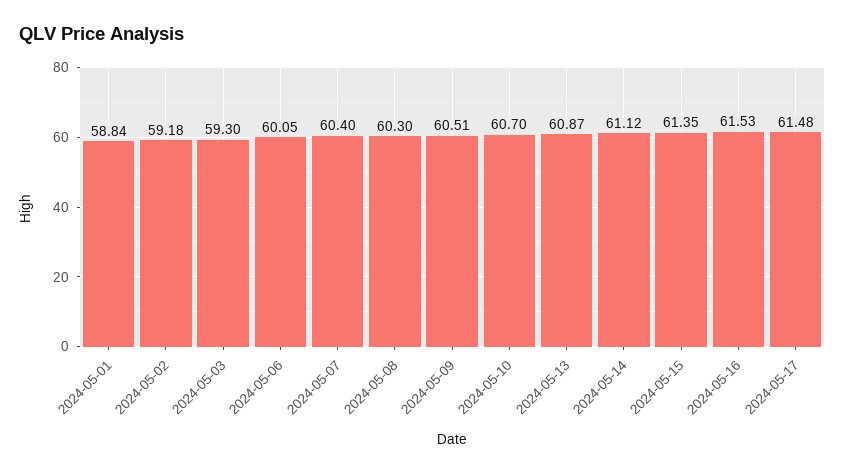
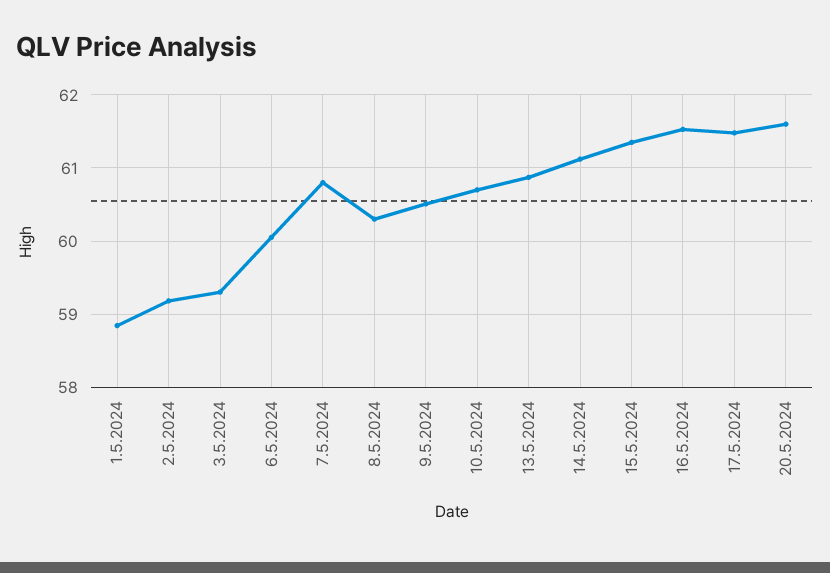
2024-05-07: 60.4 -> 60.8
20.5.2024: none -> 61.6

